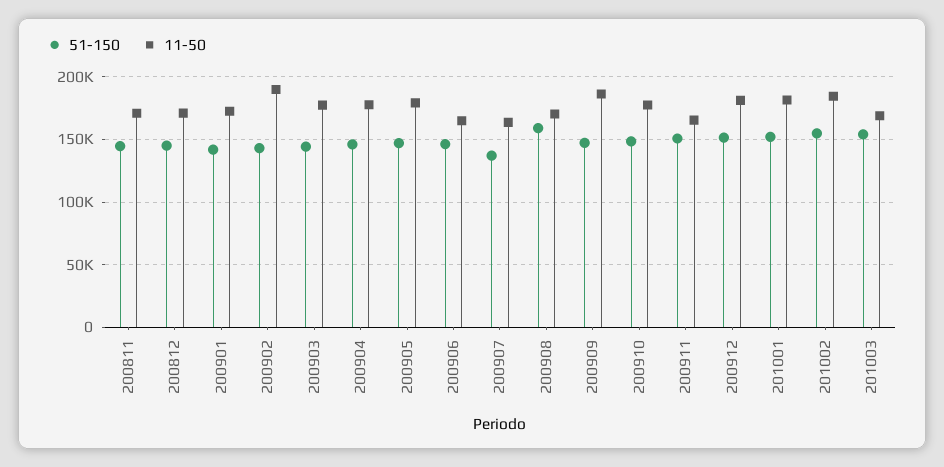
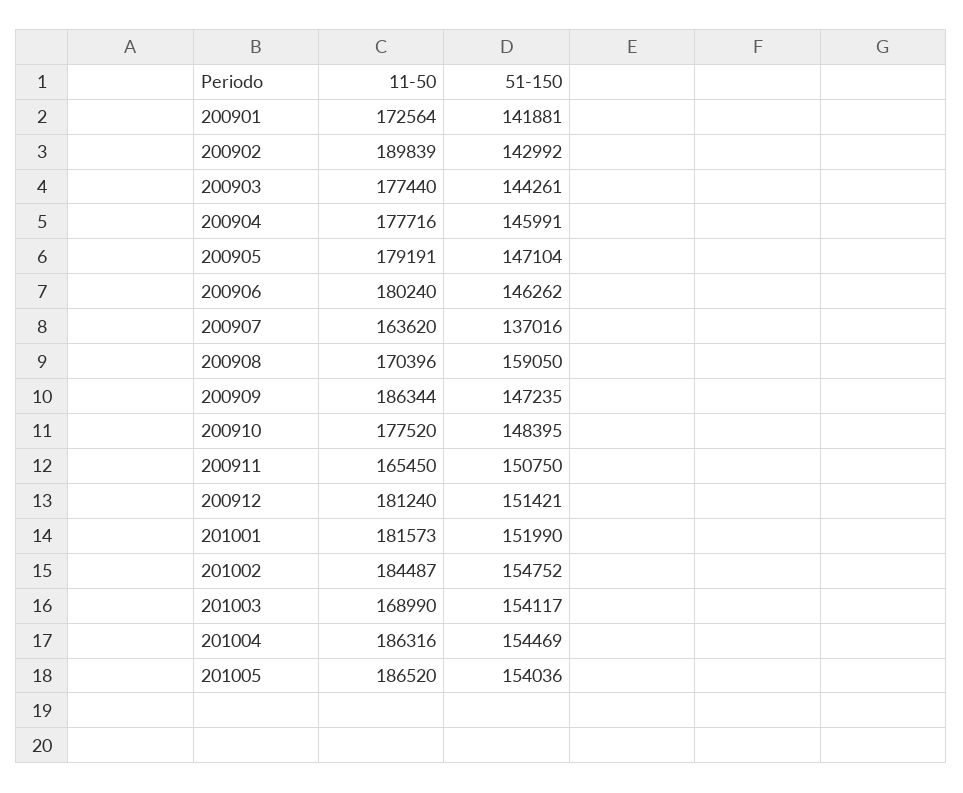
51-150, 200811: 145000 -> none
11-50, 200811: 170000 -> none
51-150, 200812: 145000 -> none
11-50, 200812: 170000 -> none
11-50, 200906: 165000 -> 180240
11-50, 201004: none -> 186316
51-150, 201004: none -> 154469
11-50, 201005: none -> 186520
51-150, 201005: none -> 154036

